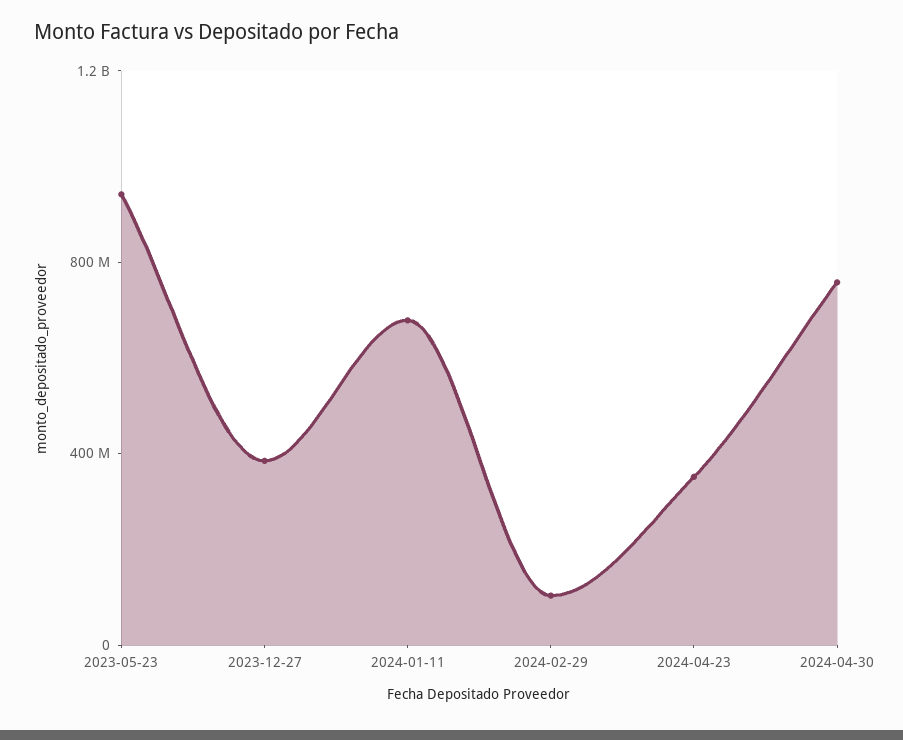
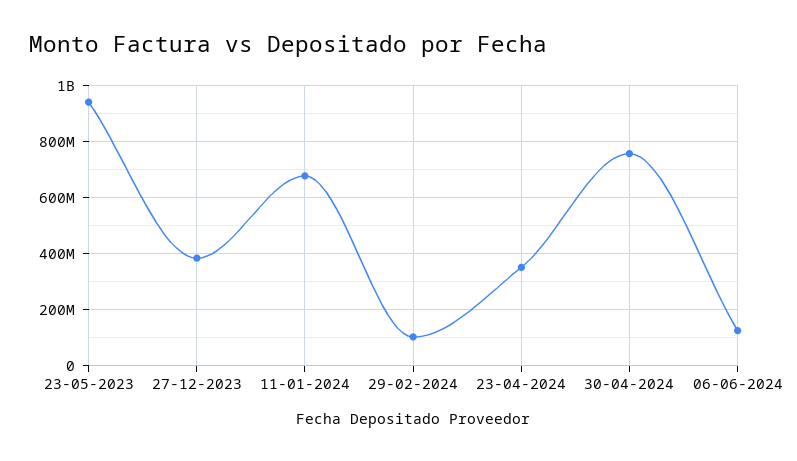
06-06-2024: none -> 125000000

